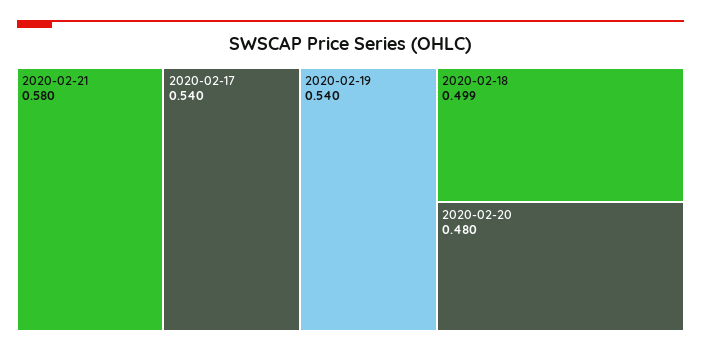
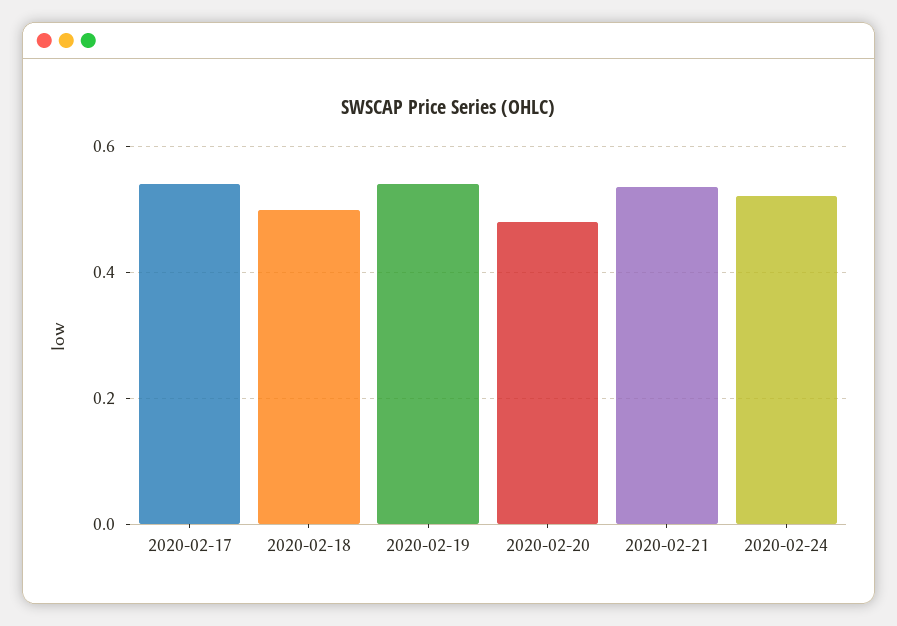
2020-02-21: 0.58 -> 0.54
2020-02-24: none -> 0.52

